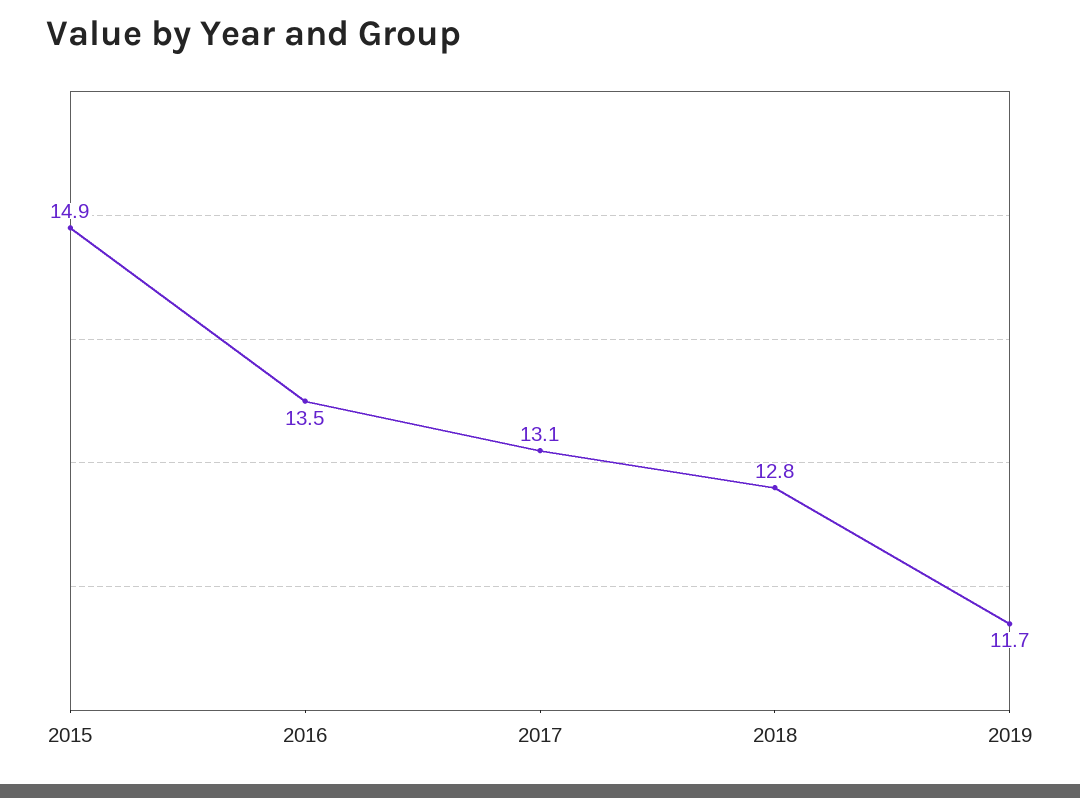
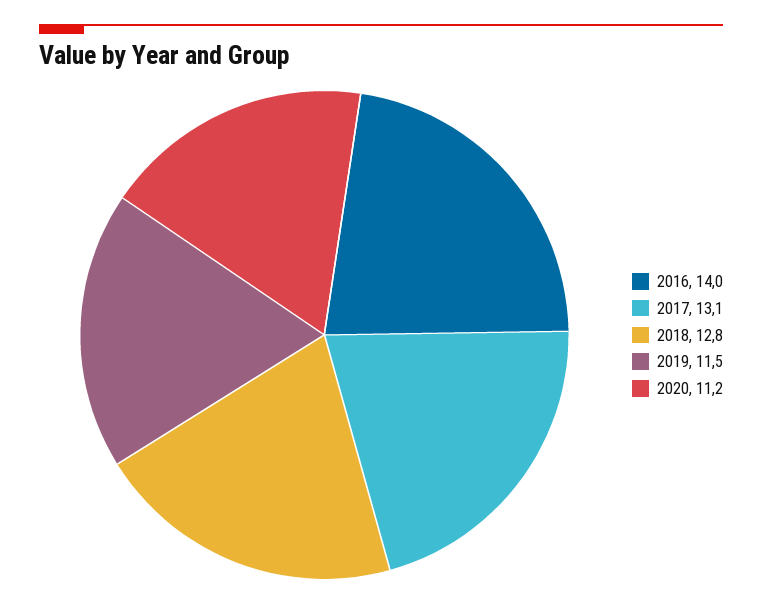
2015: 14.9 -> none
2016: 13.5 -> 14
2019: 11.7 -> 11.5
2020: none -> 11.2

